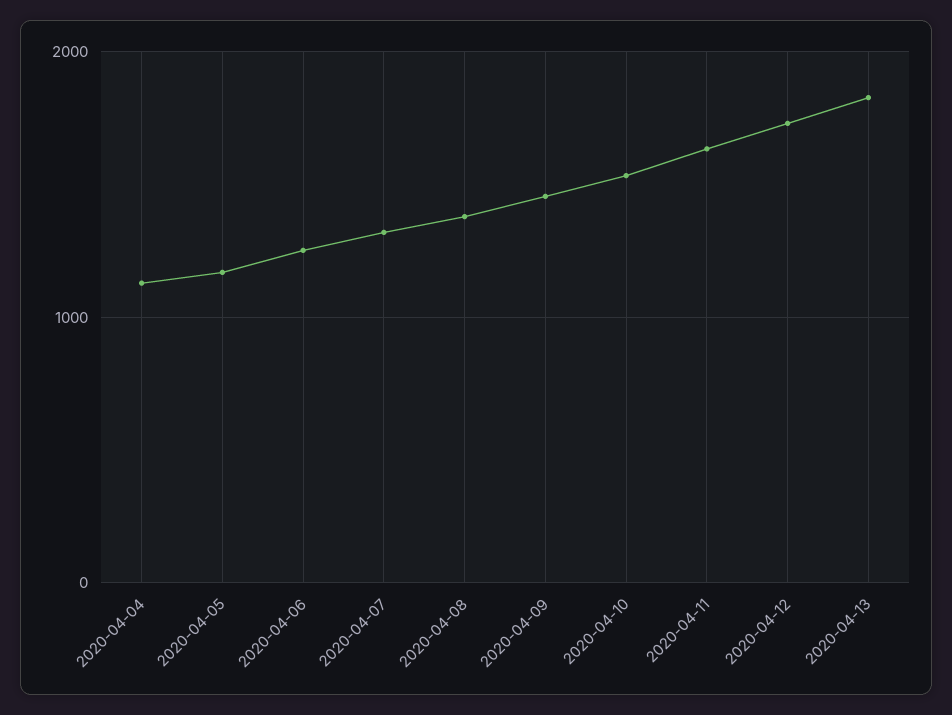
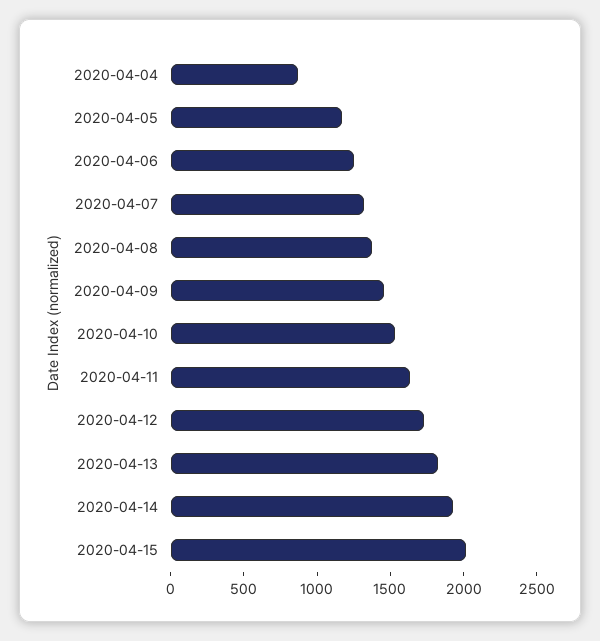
2020-04-04: 1100 -> 900
2020-04-14: none -> 1900
2020-04-15: none -> 2000

